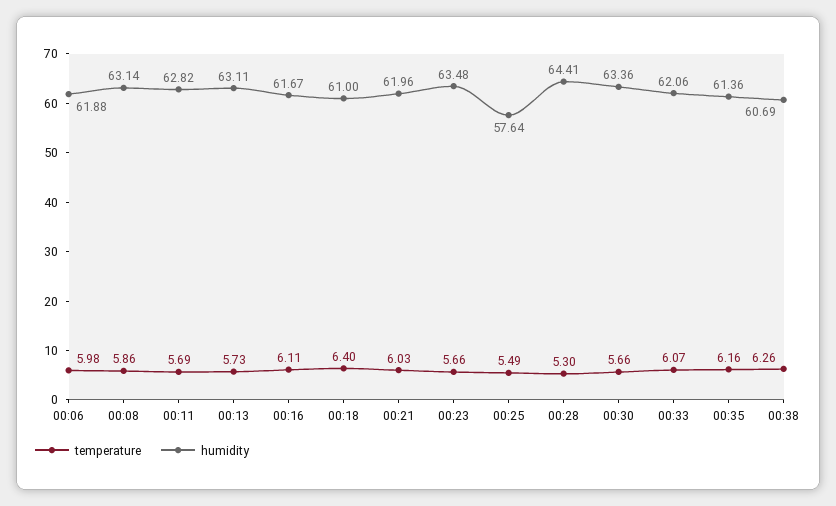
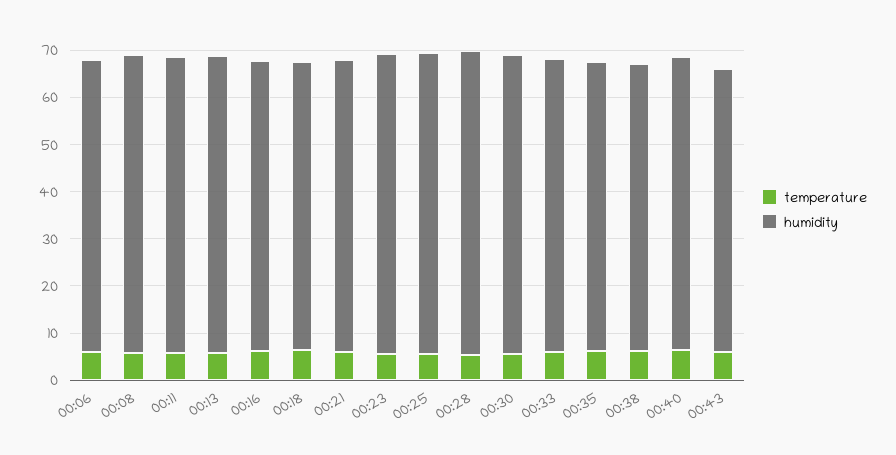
humidity, 00:25: 57.64 -> 64
temperature, 00:40: none -> 6
humidity, 00:40: none -> 62
temperature, 00:43: none -> 6
humidity, 00:43: none -> 60

